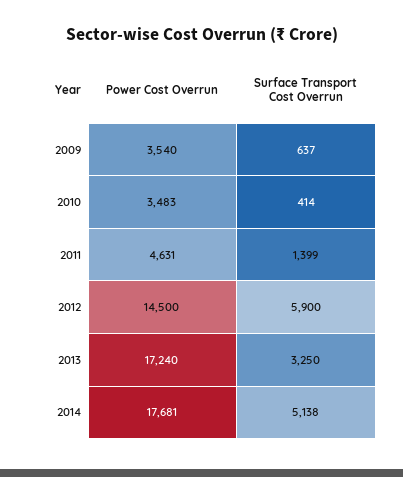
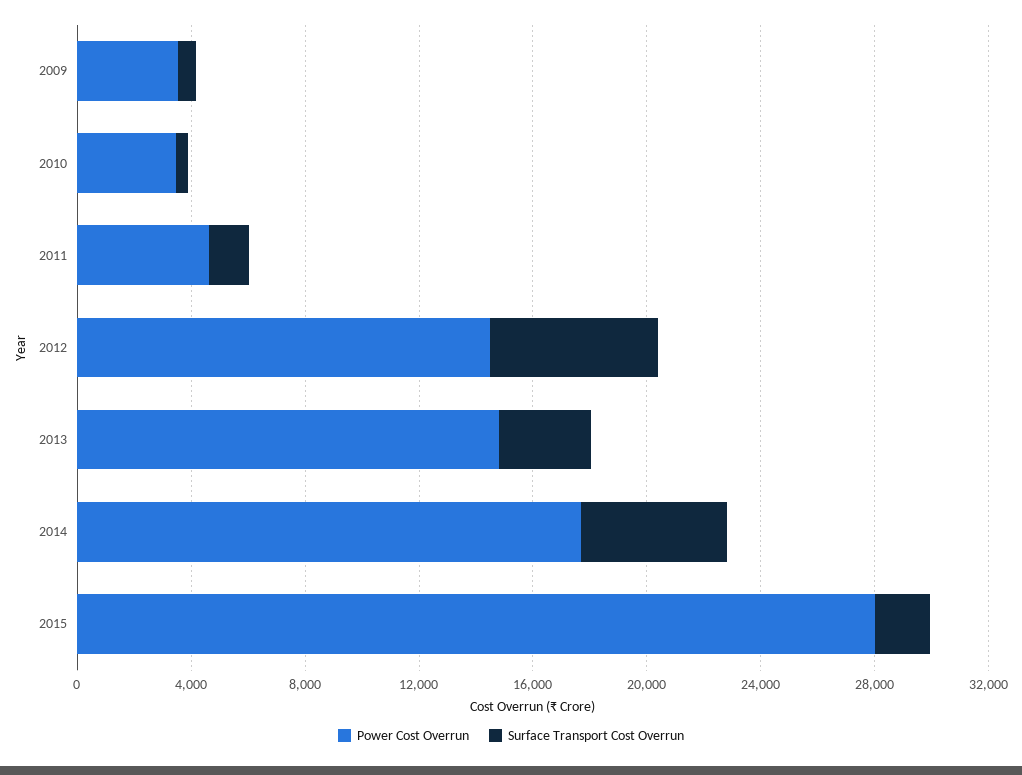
Power Cost Overrun, 2013: 17240 -> 15000
Power Cost Overrun, 2015: none -> 28000
Surface Transport Cost Overrun, 2015: none -> 2000

